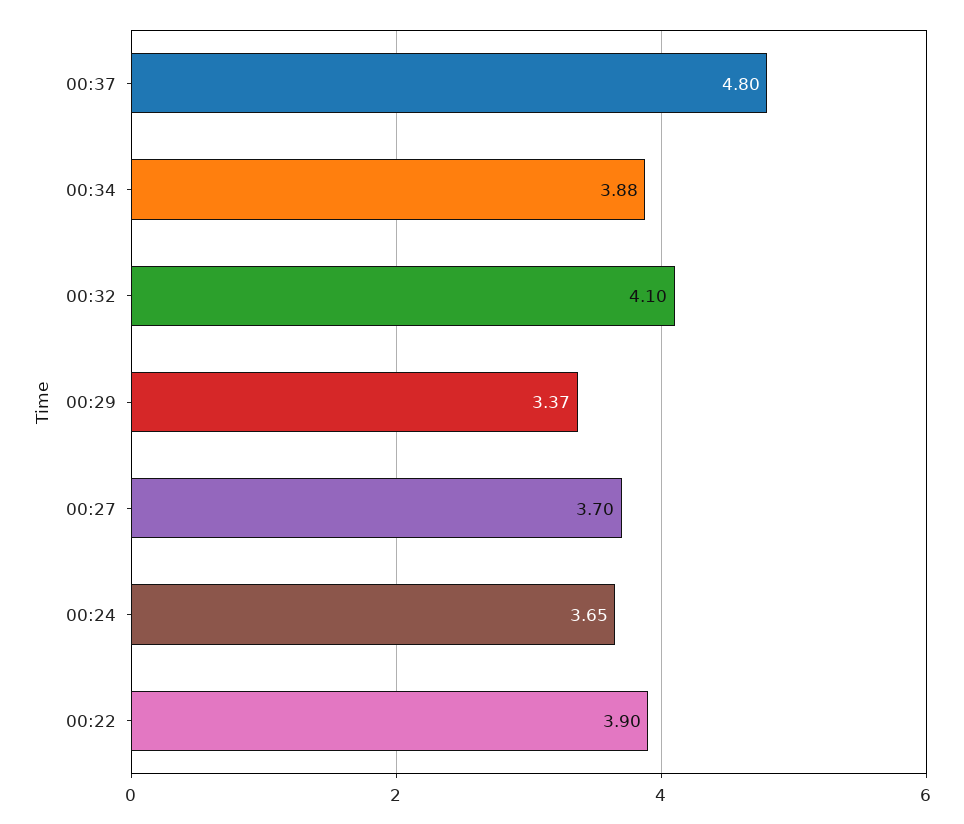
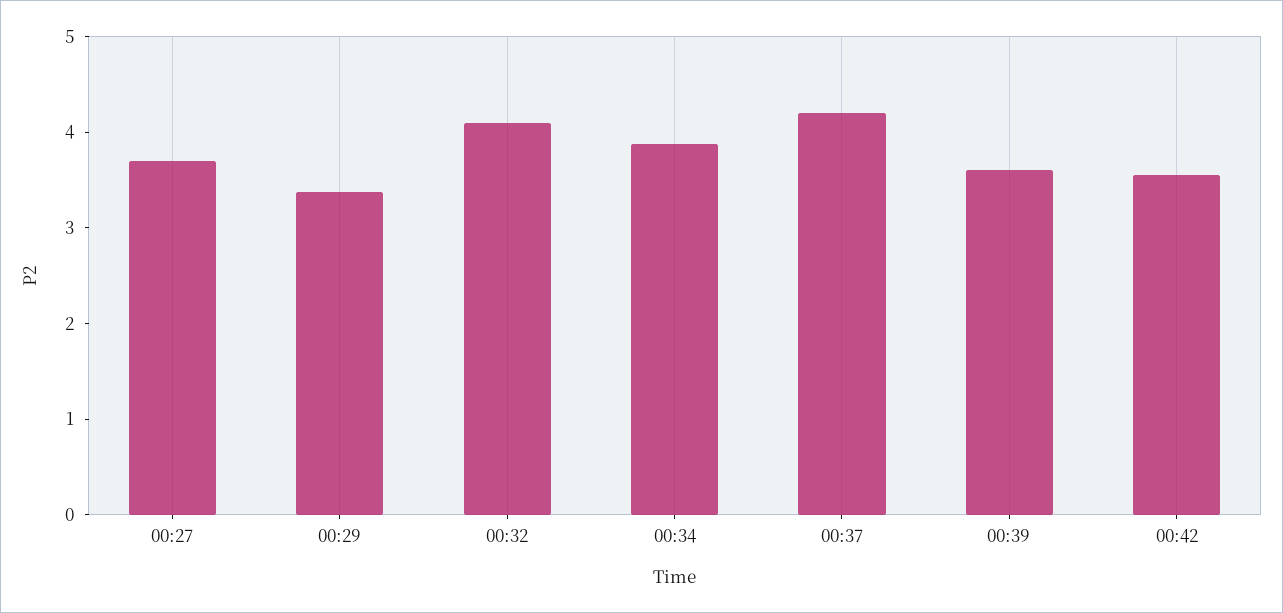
00:37: 4.8 -> 4.2
00:24: 3.65 -> none
00:22: 3.9 -> none
00:39: none -> 3.6
00:42: none -> 3.6

